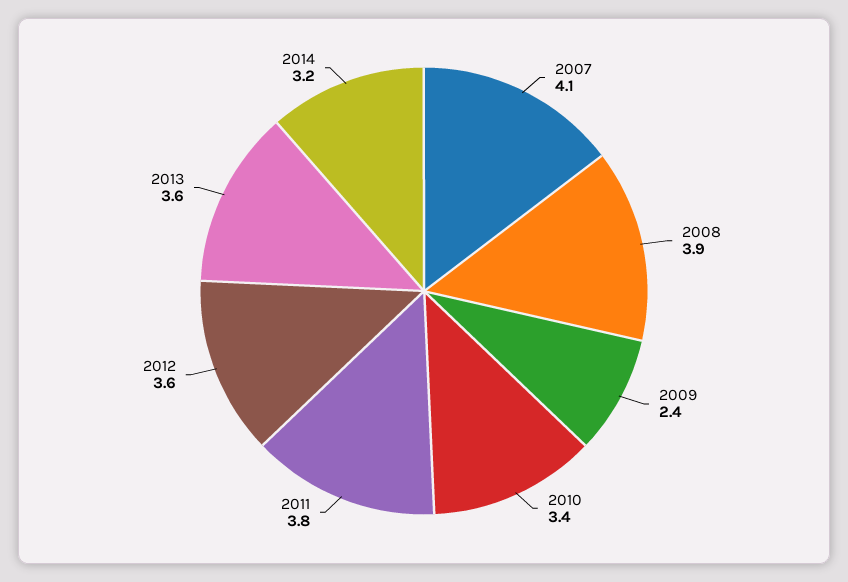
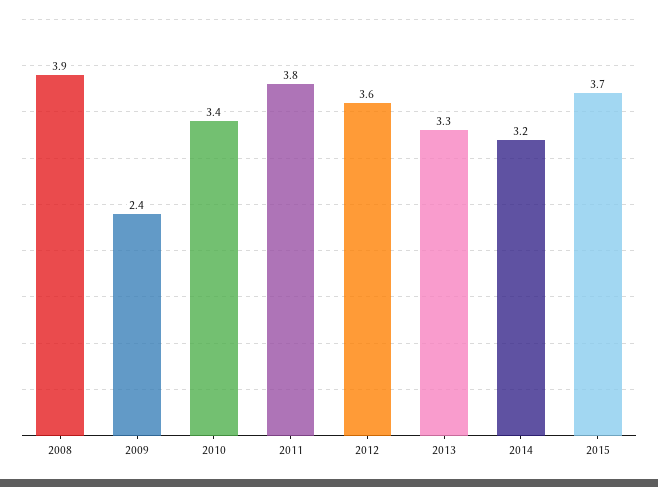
2007: 4.1 -> none
2013: 3.6 -> 3.3
2015: none -> 3.7

